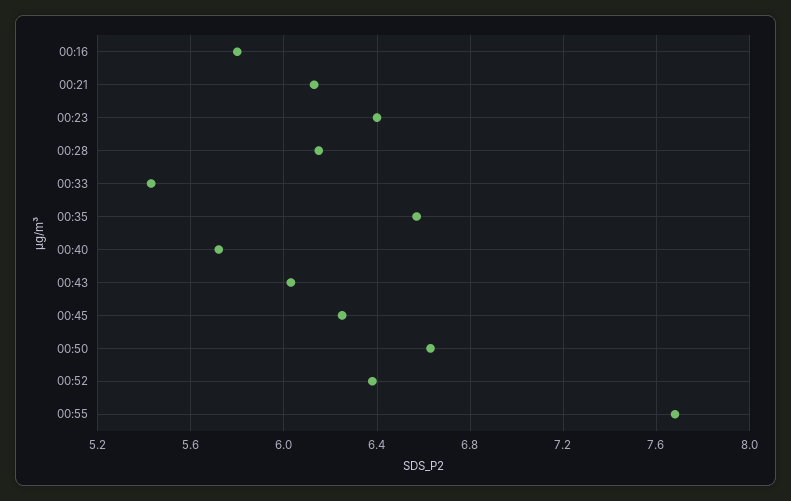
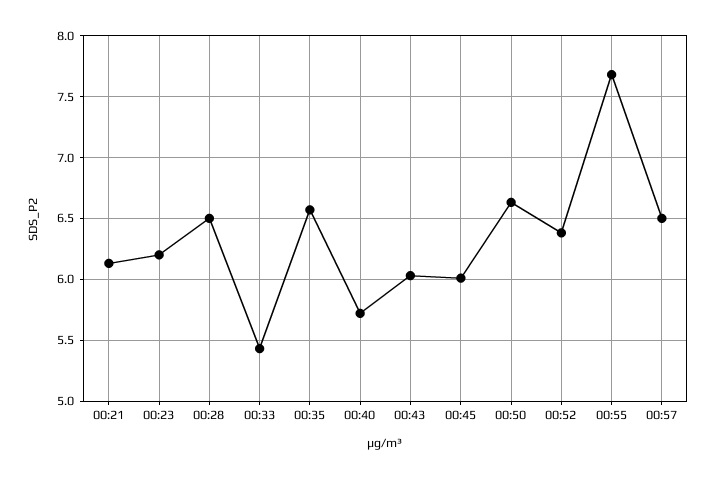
00:16: 5.8 -> none
00:23: 6.4 -> 6.2
00:28: 6.15 -> 6.5
00:45: 6.25 -> 6
00:57: none -> 6.5

